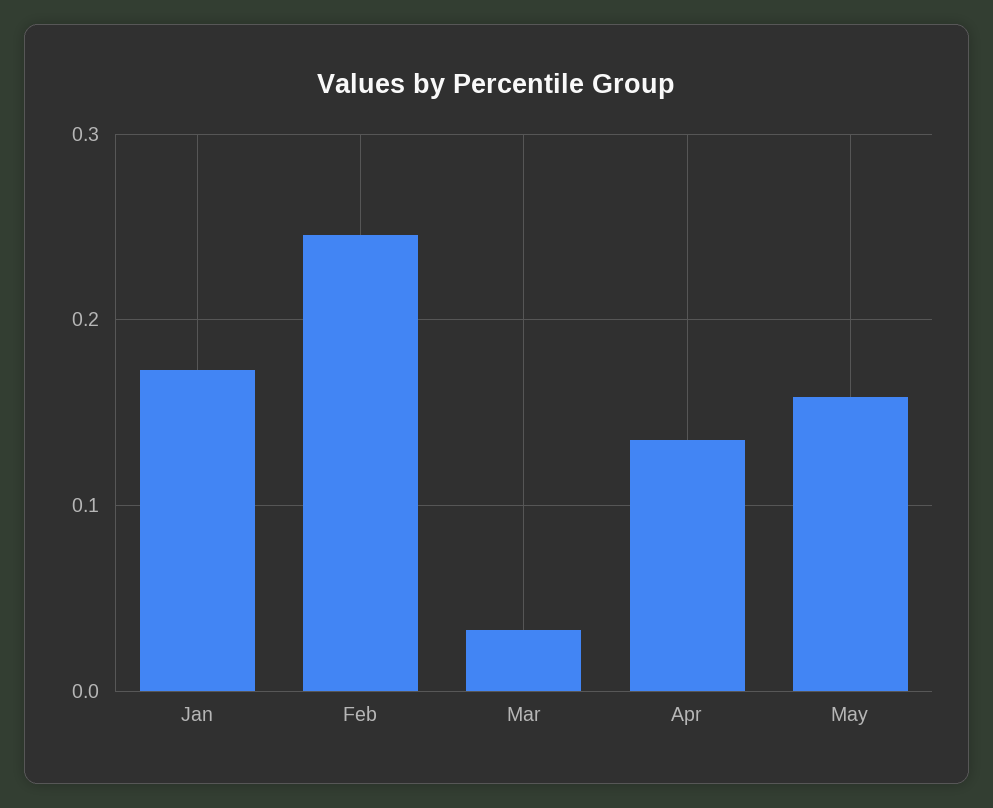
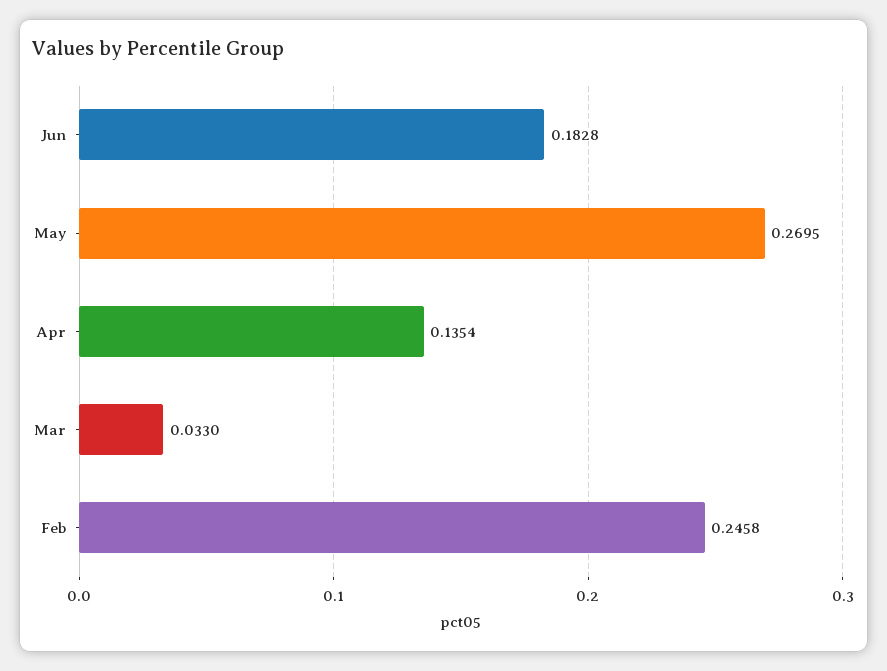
Jan: 0.17 -> none
May: 0.16 -> 0.2695
Jun: none -> 0.1828

